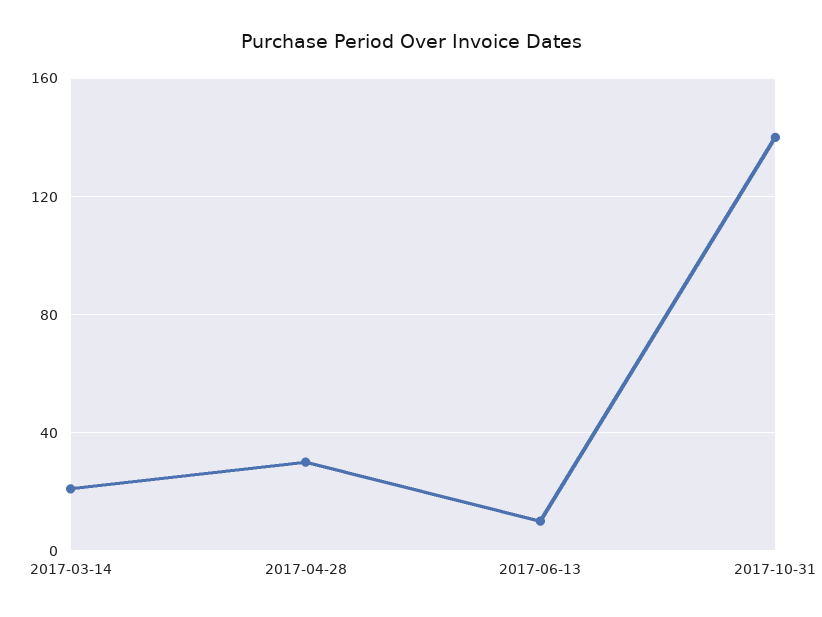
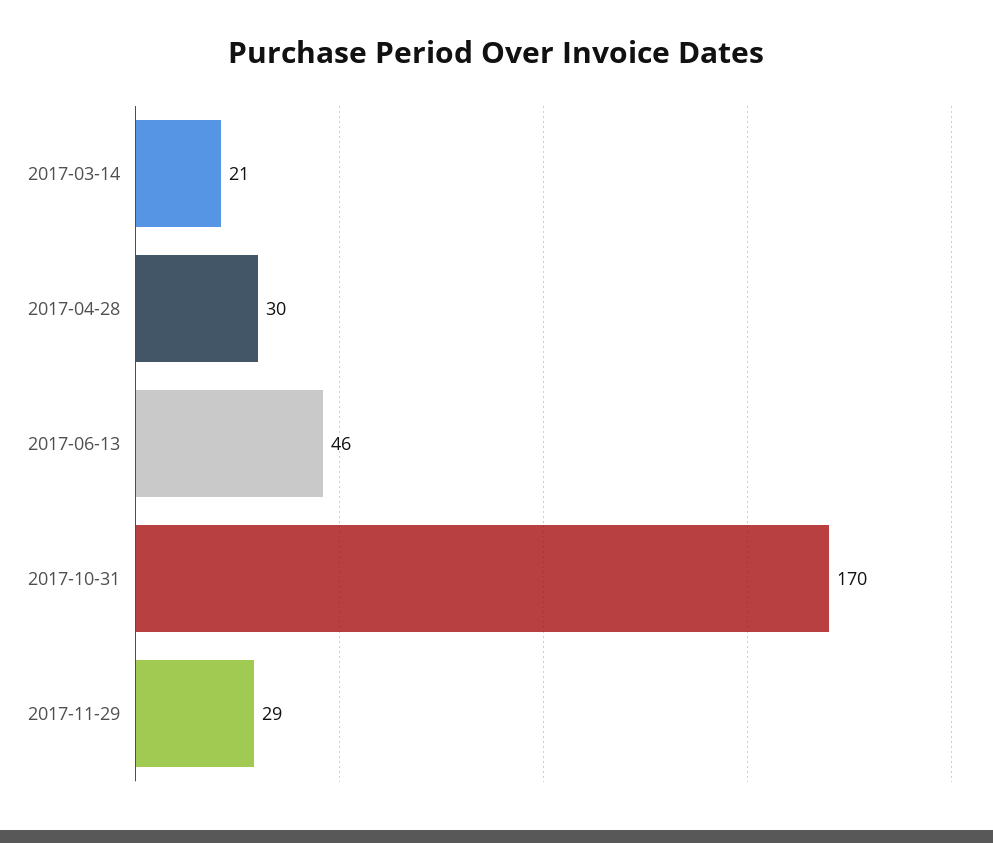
2017-06-13: 10 -> 46
2017-10-31: 140 -> 170
2017-11-29: none -> 29

